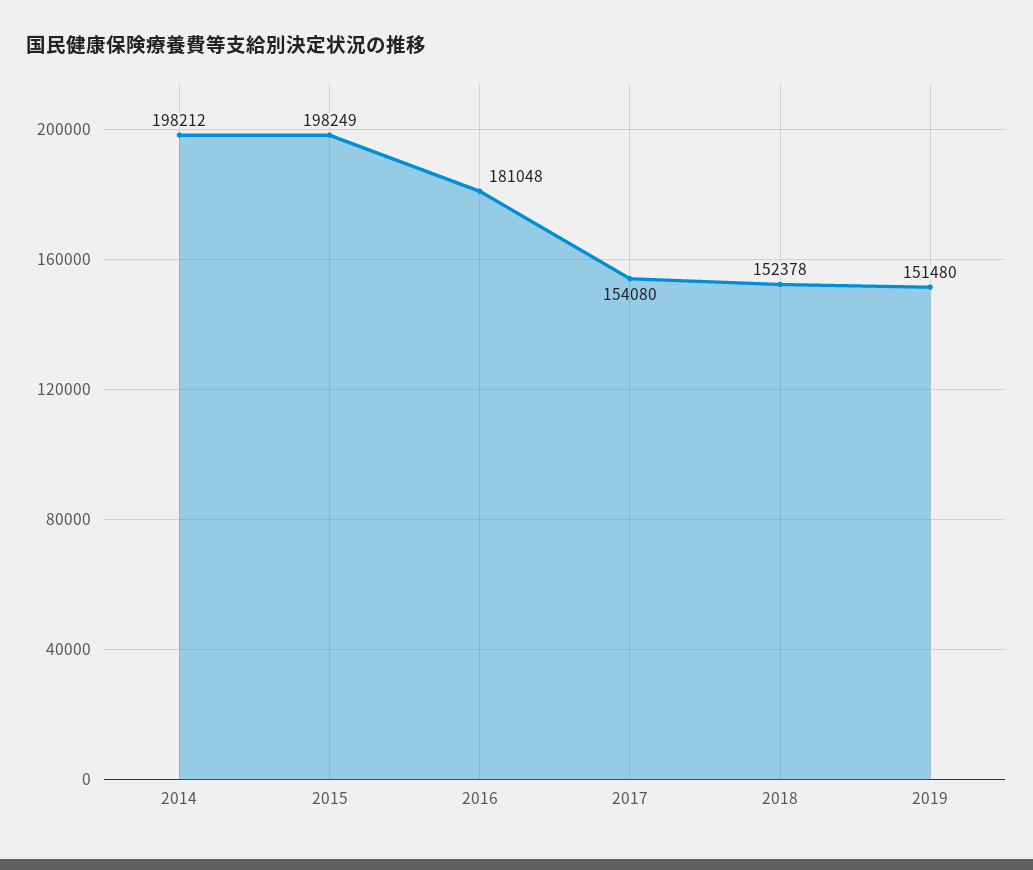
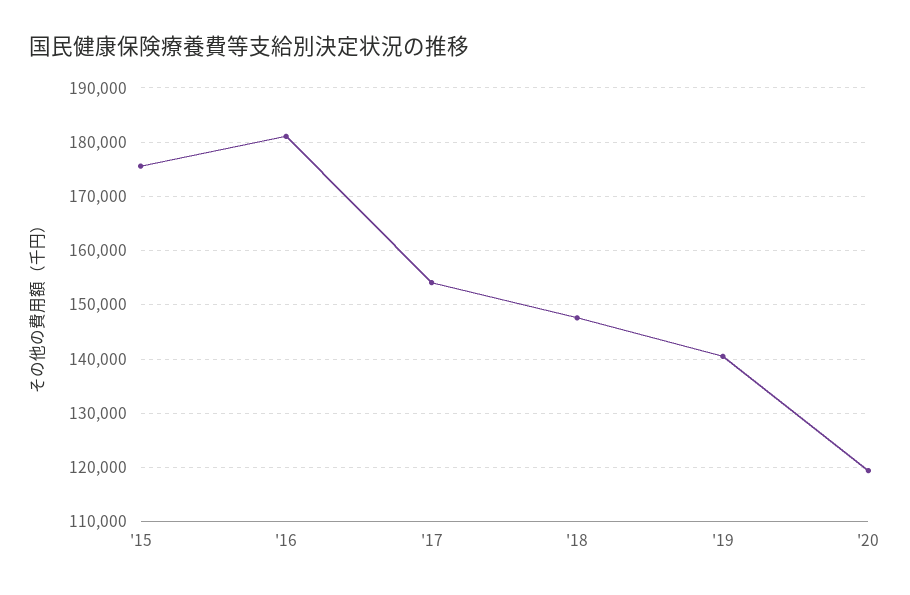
2014: 198212 -> none
2015: 198249 -> 176000
2018: 152378 -> 148000
2019: 151480 -> 140000
'20: none -> 120000

